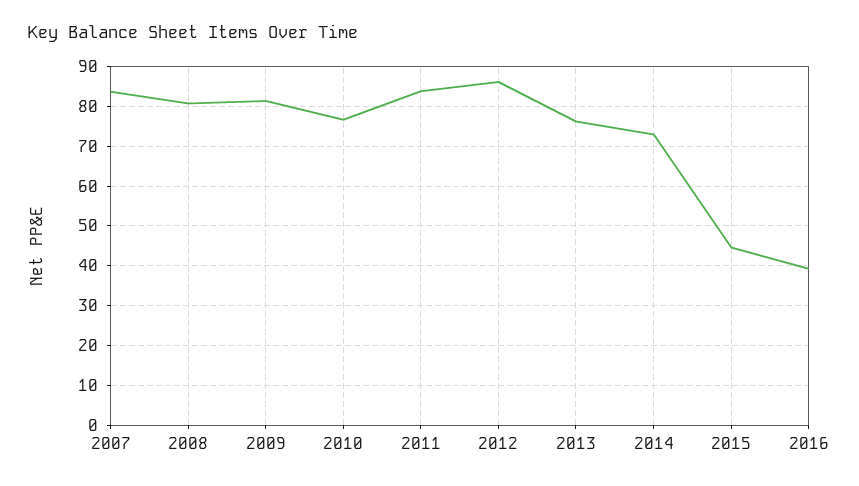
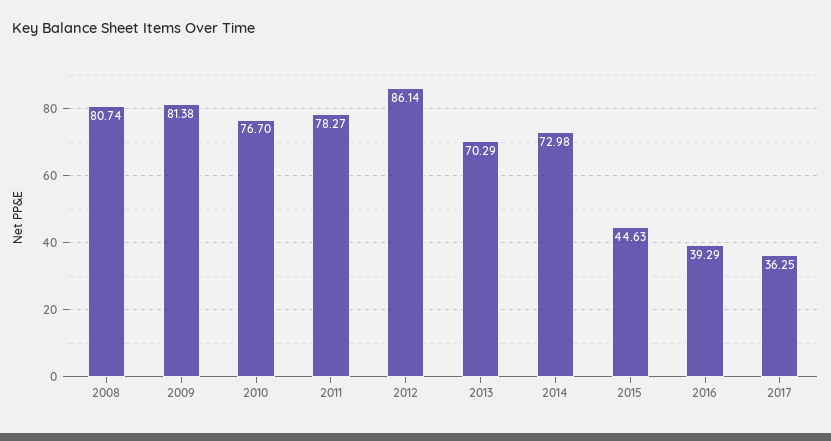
2007: 84 -> none
2011: 84 -> 78.27
2013: 76 -> 70.29
2017: none -> 36.25

